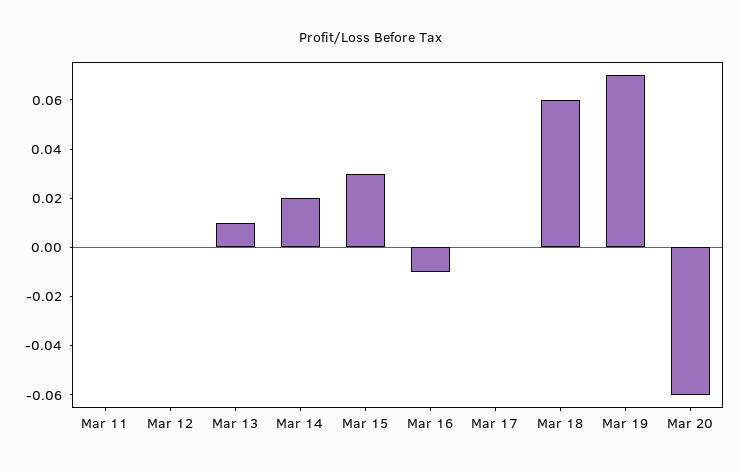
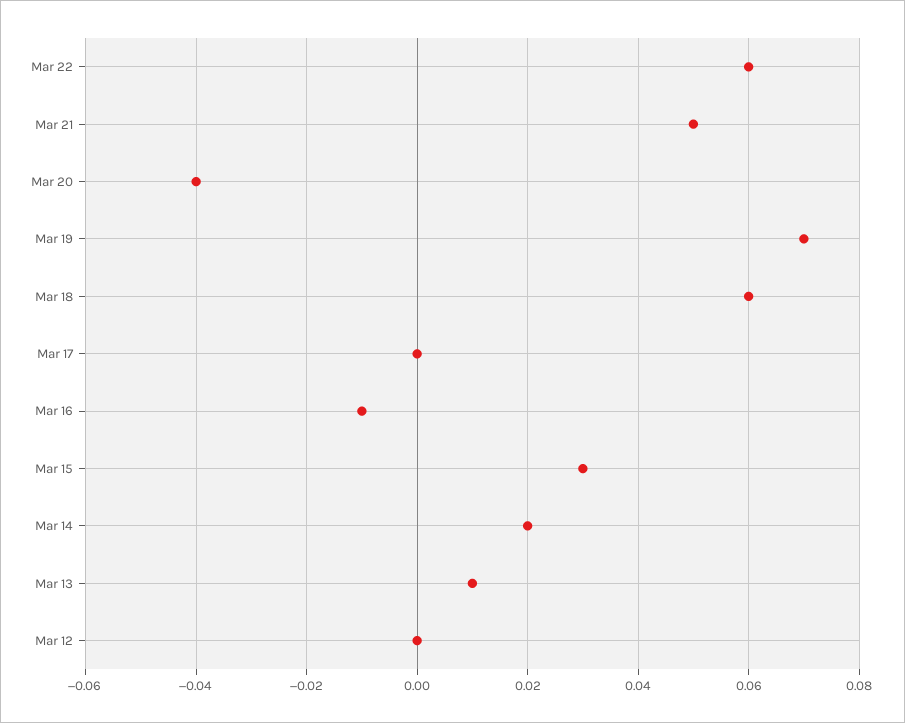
Mar 11: 0 -> none
Mar 20: -0.06 -> -0.04
Mar 22: none -> 0.06
Mar 21: none -> 0.05

